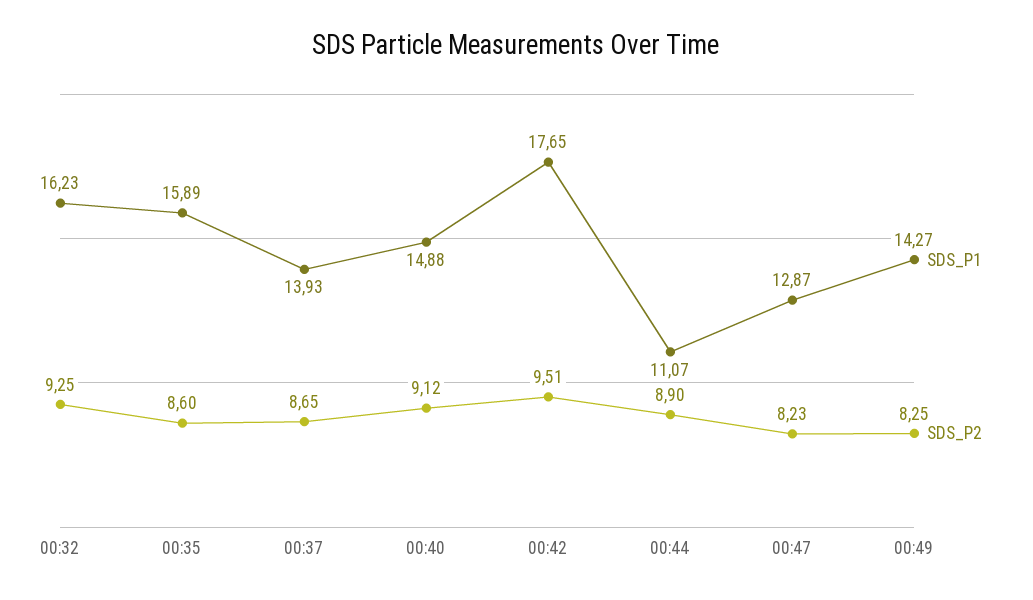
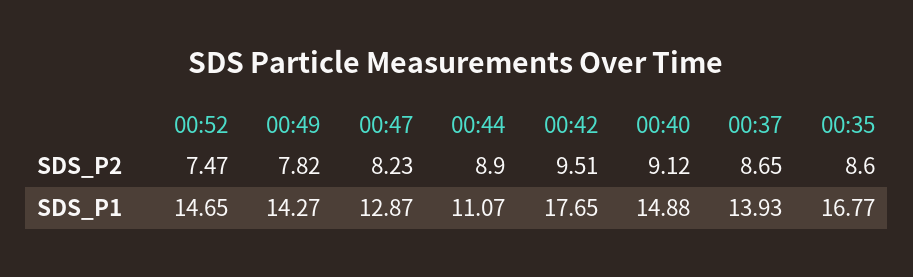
SDS_P1, 00:32: 16.23 -> none
SDS_P2, 00:32: 9.25 -> none
SDS_P1, 00:35: 15.89 -> 16.77
SDS_P2, 00:49: 8.25 -> 7.82
SDS_P2, 00:52: none -> 7.47
SDS_P1, 00:52: none -> 14.65

